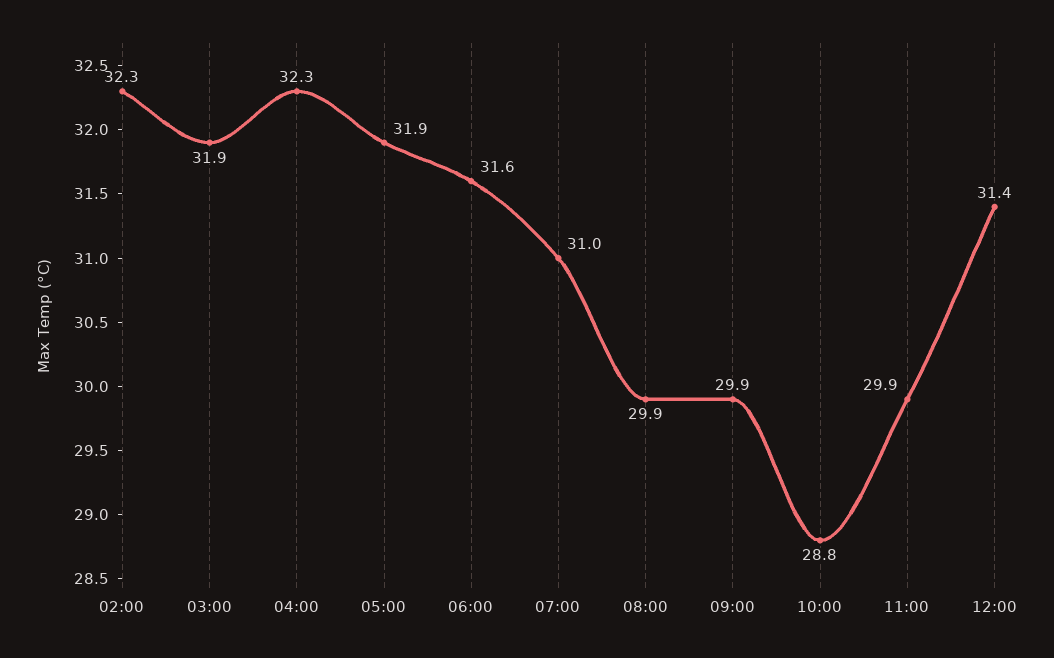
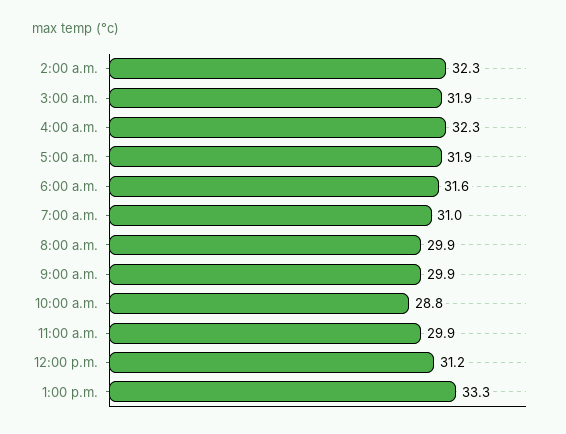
12:00: 31.4 -> 31.2
1:00 p.m.: none -> 33.3

